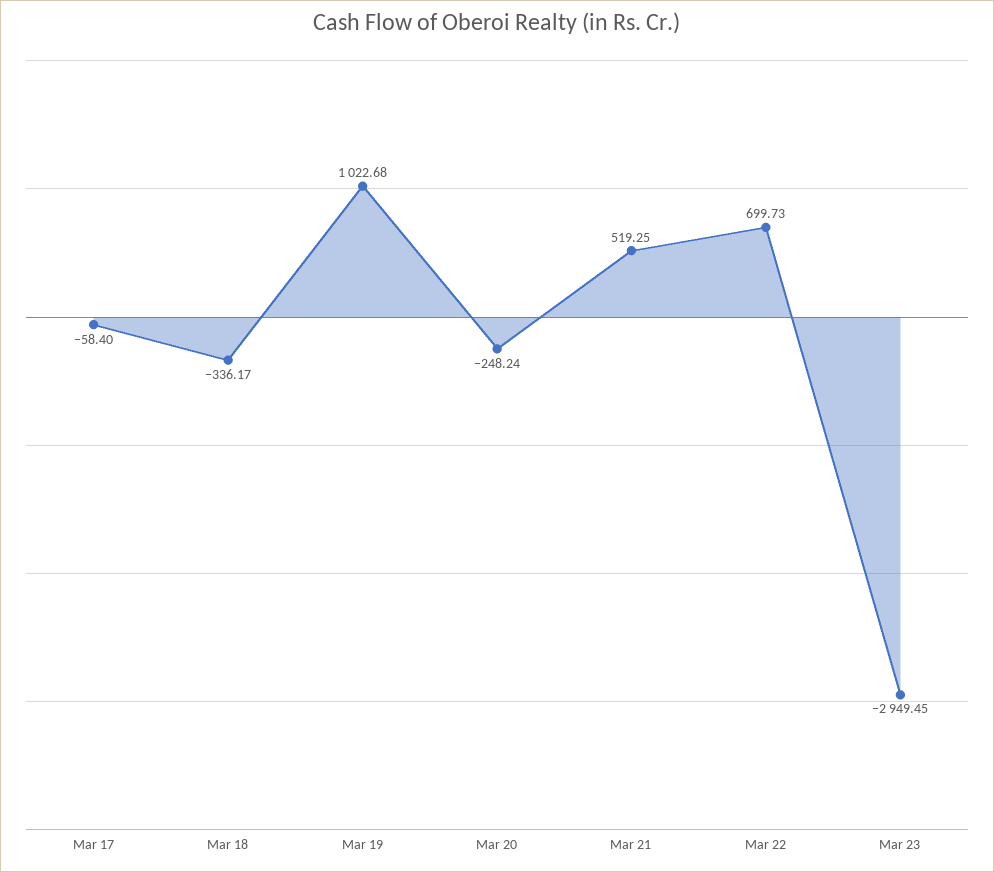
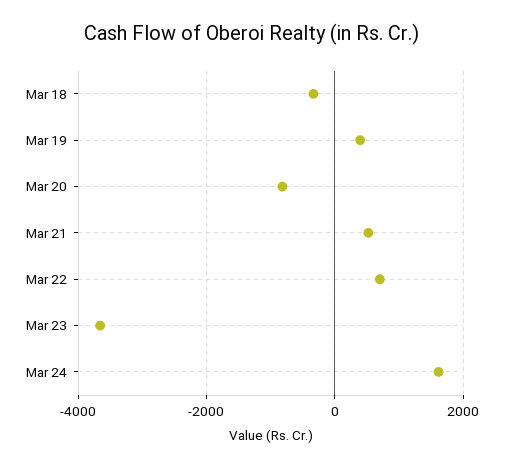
Mar 17: -58.4 -> none
Mar 19: 1022.68 -> 400
Mar 20: -248.24 -> -800
Mar 23: -2949.45 -> -3600
Mar 24: none -> 1600

